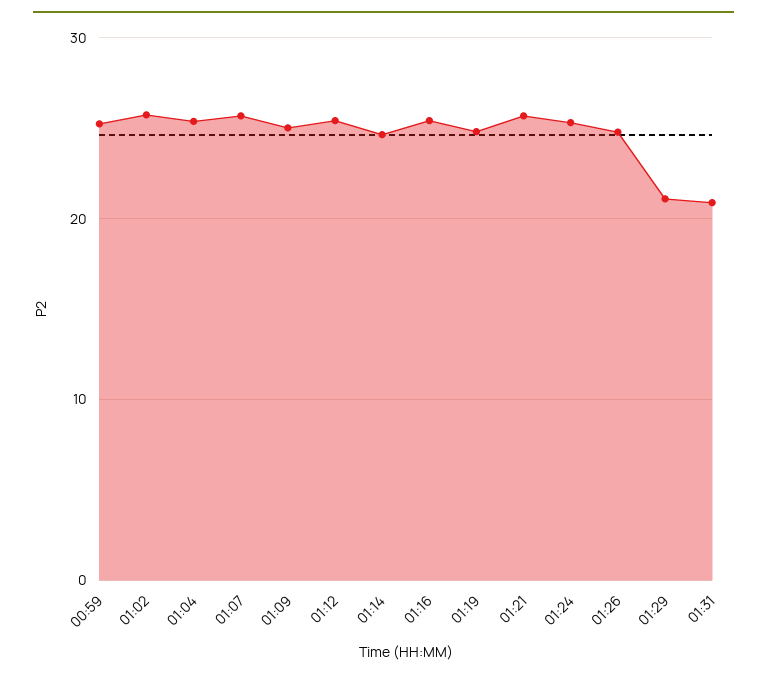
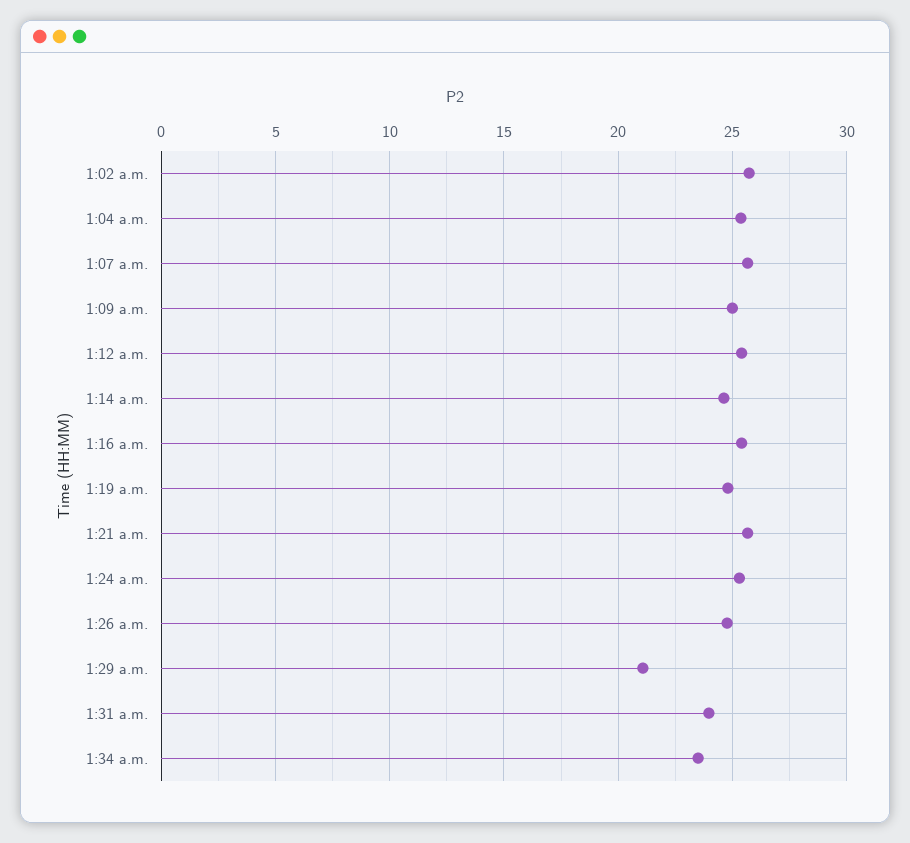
00:59: 25 -> none
01:31: 21 -> 24
1:34 a.m.: none -> 23.5

